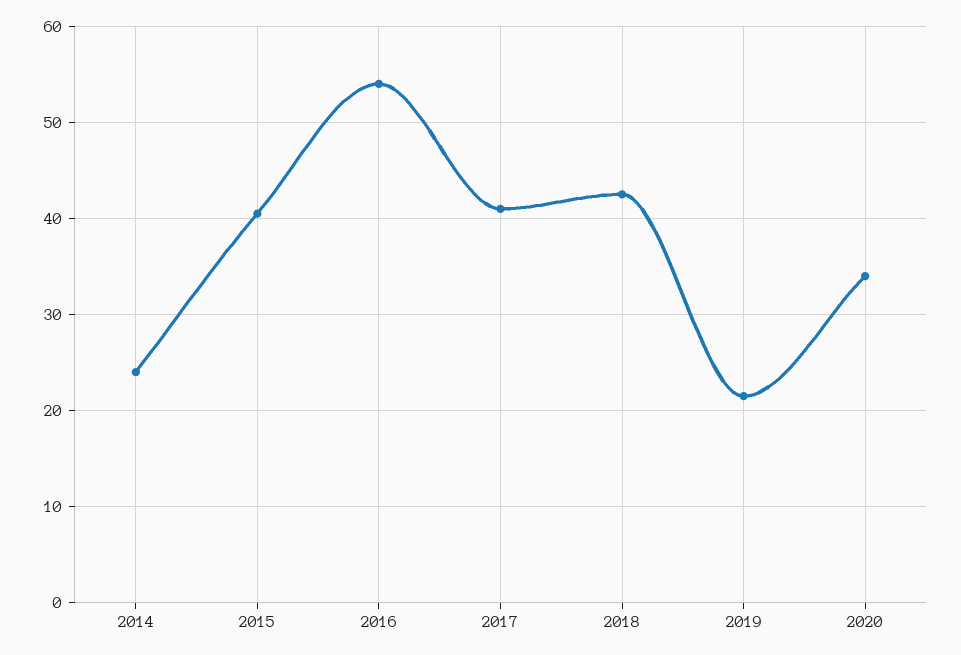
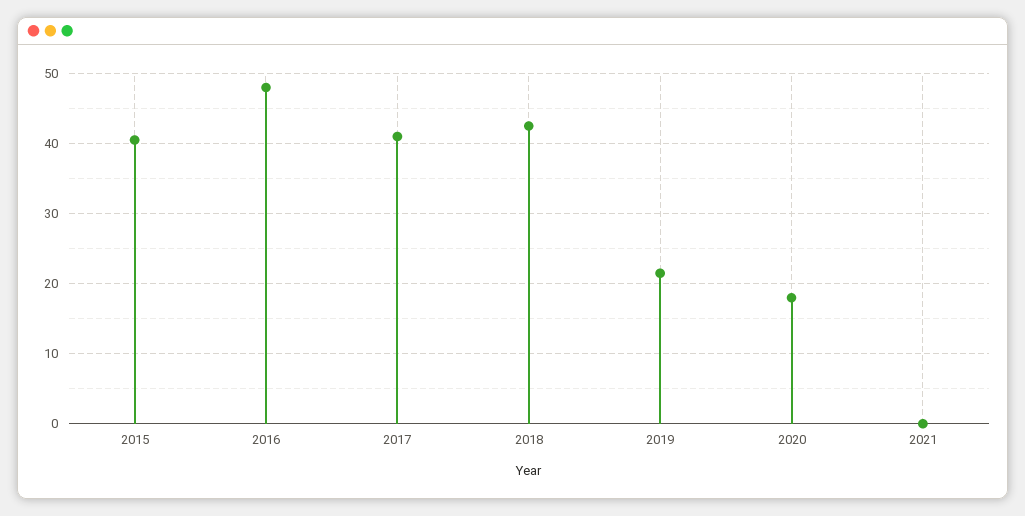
2014: 24 -> none
2016: 54 -> 48
2020: 34 -> 18
2021: none -> 0

